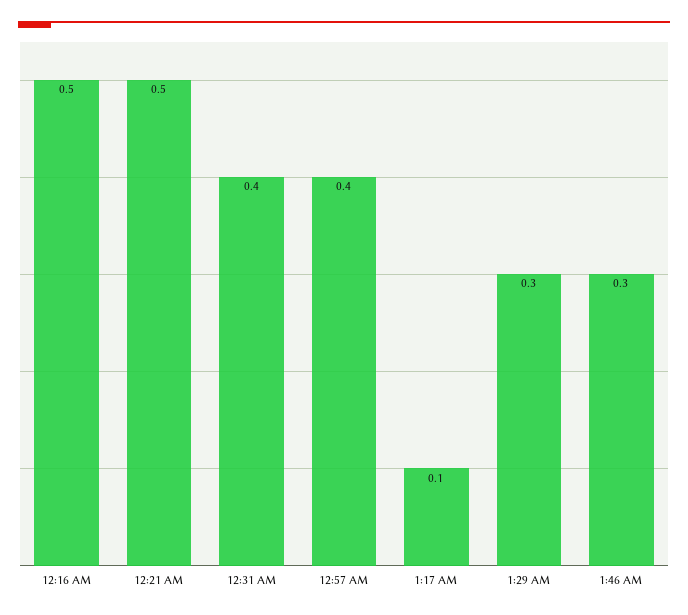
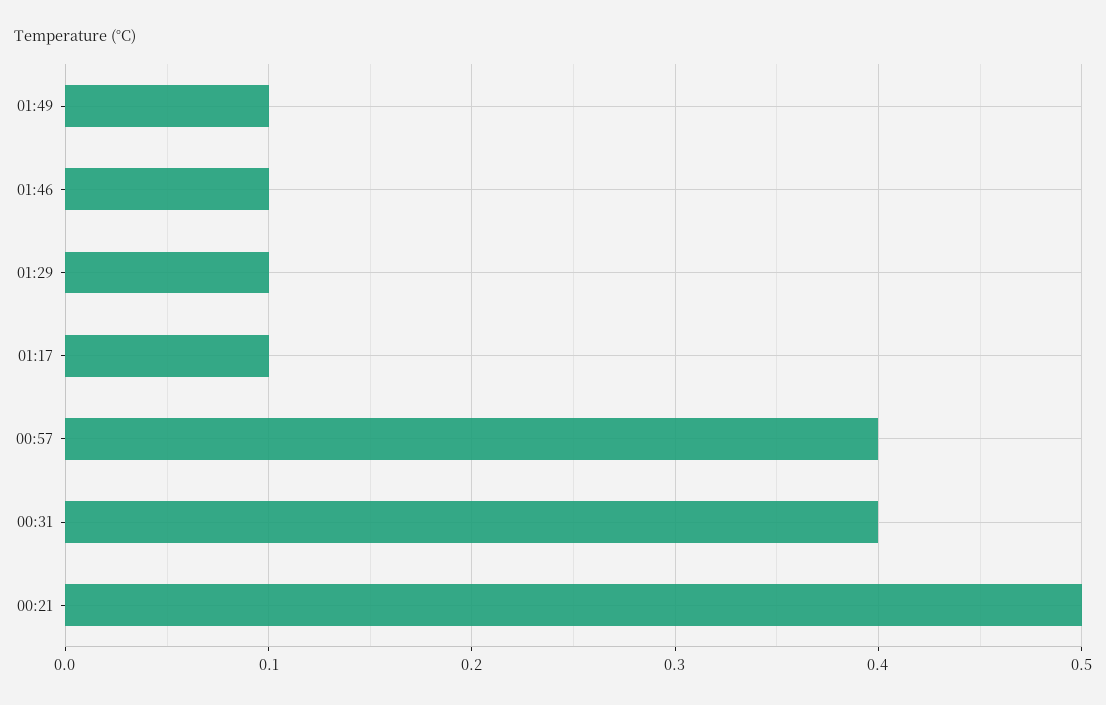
12:16 AM: 0.5 -> none
1:29 AM: 0.3 -> 0.1
1:46 AM: 0.3 -> 0.1
01:49: none -> 0.1

